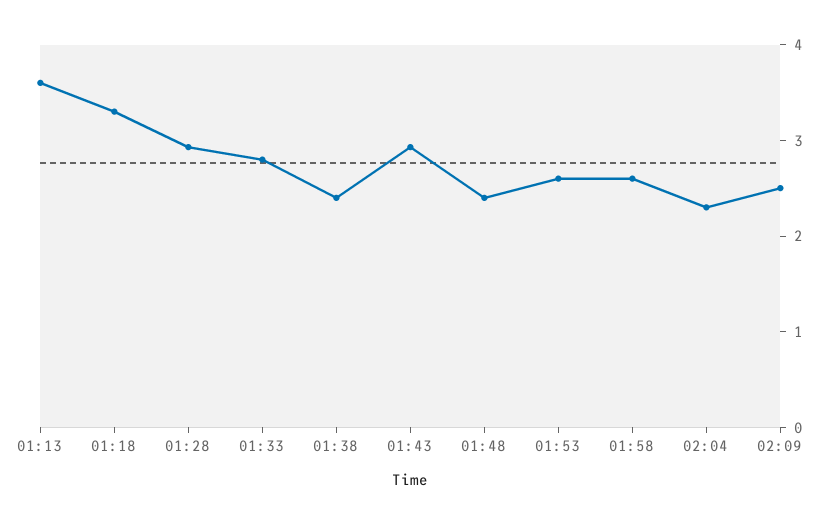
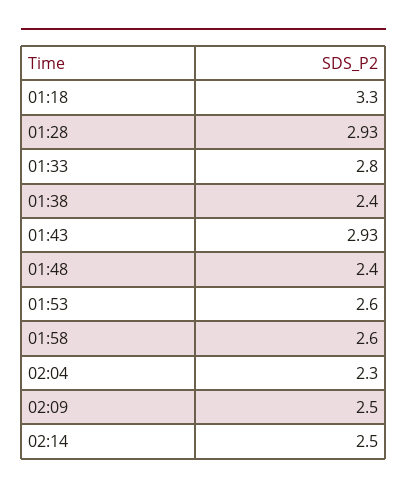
01:13: 3.6 -> none
02:14: none -> 2.5

